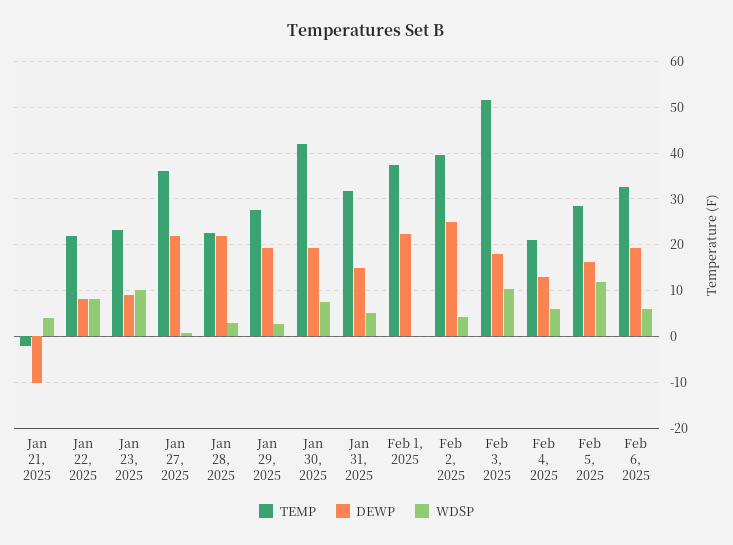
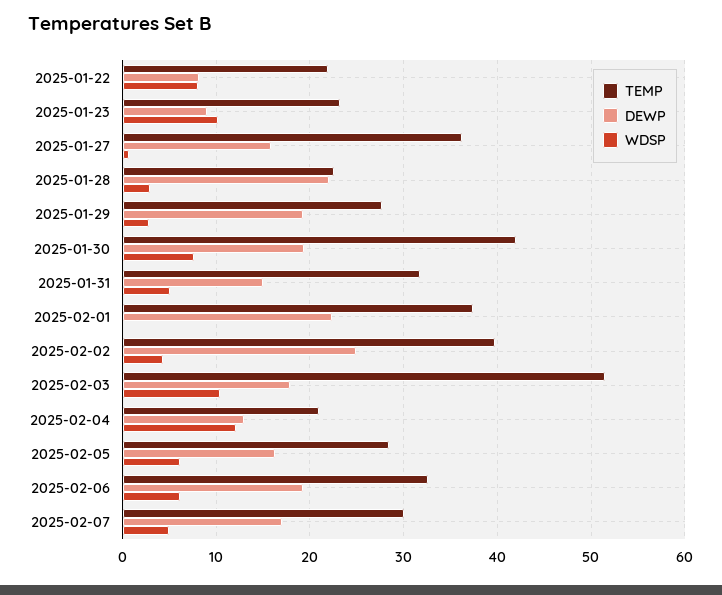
TEMP, Jan 21, 2025: -2 -> none
DEWP, Jan 21, 2025: -10 -> none
WDSP, Jan 21, 2025: 4 -> none
DEWP, Jan 27, 2025: 22 -> 16
WDSP, Feb 4, 2025: 6 -> 12
WDSP, Feb 5, 2025: 12 -> 6
TEMP, 2025-02-07: none -> 30
DEWP, 2025-02-07: none -> 17
WDSP, 2025-02-07: none -> 5

